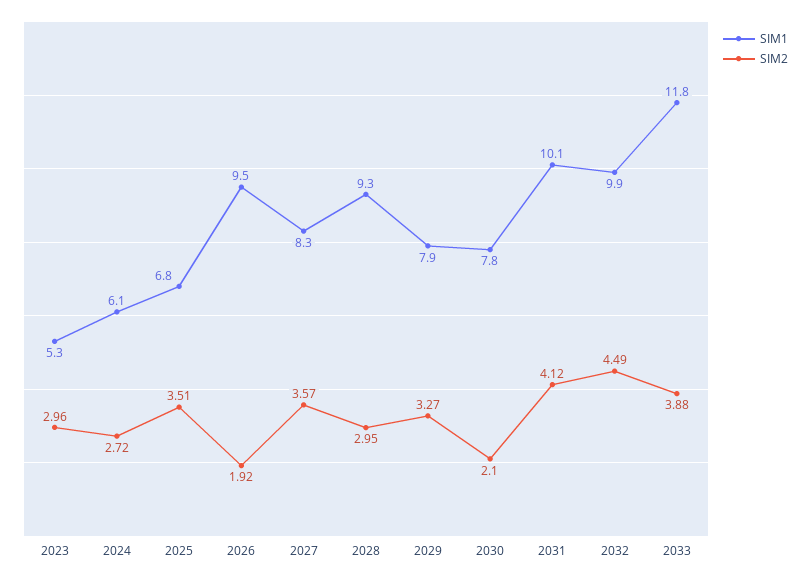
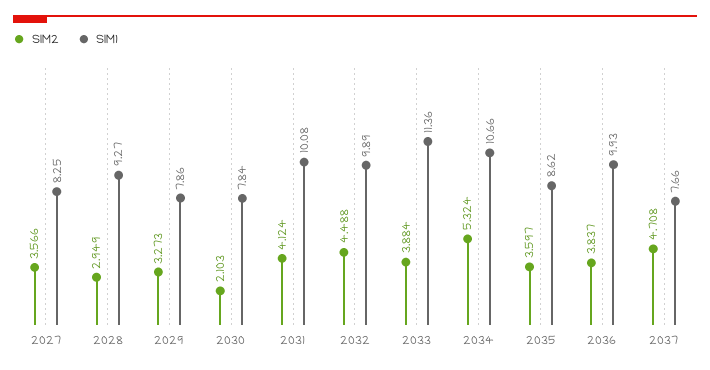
SIM1, 2023: 5.3 -> none
SIM2, 2023: 2.96 -> none
SIM1, 2024: 6.1 -> none
SIM2, 2024: 2.72 -> none
SIM1, 2025: 6.8 -> none
SIM2, 2025: 3.51 -> none
SIM1, 2026: 9.5 -> none
SIM2, 2026: 1.92 -> none
SIM1, 2033: 11.8 -> 11.36
SIM2, 2034: none -> 5.324
SIM1, 2034: none -> 10.66
SIM2, 2035: none -> 3.597
SIM1, 2035: none -> 8.62
SIM2, 2036: none -> 3.837
SIM1, 2036: none -> 9.93
SIM2, 2037: none -> 4.708
SIM1, 2037: none -> 7.66

